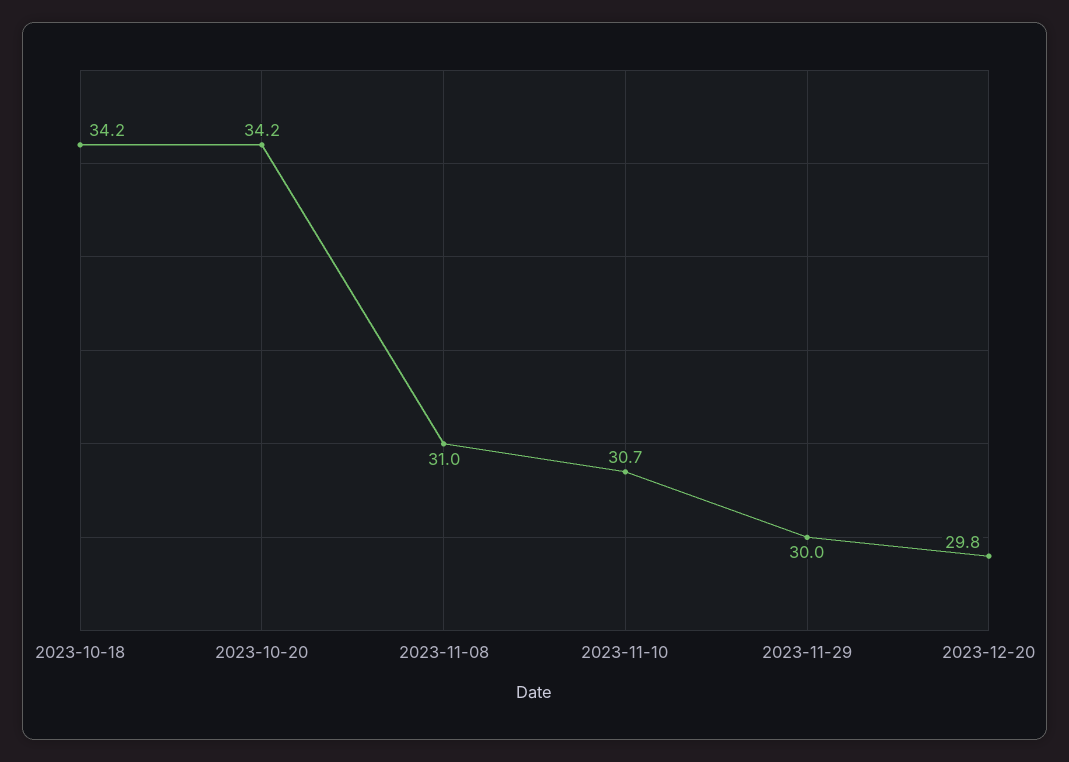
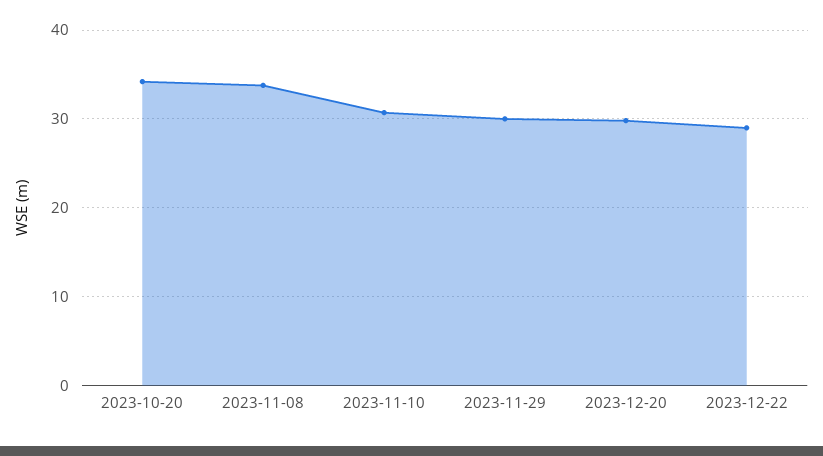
2023-10-18: 34.2 -> none
2023-11-08: 31 -> 34
2023-12-22: none -> 29

